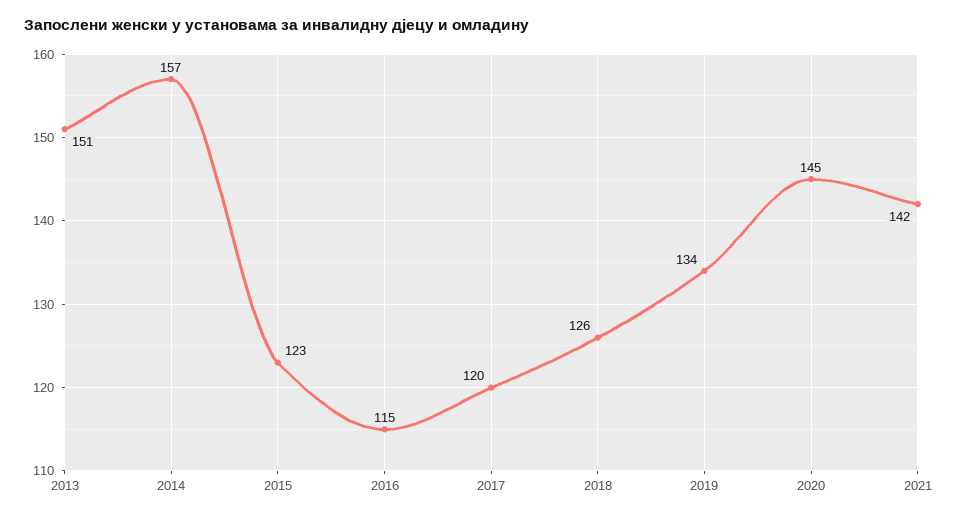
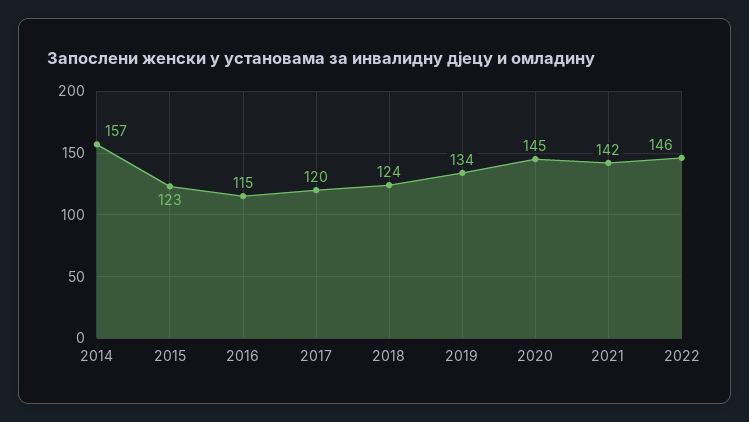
2013: 151 -> none
2018: 126 -> 124
2022: none -> 146

